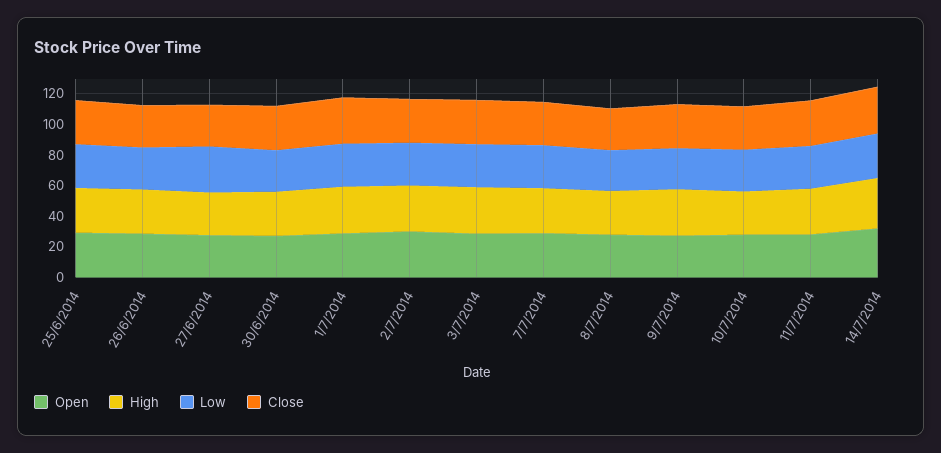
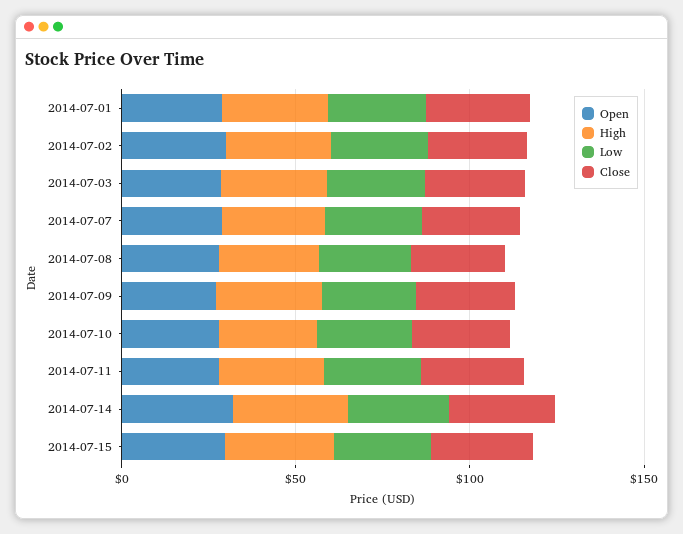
Open, 25/6/2014: 30 -> none
High, 25/6/2014: 30 -> none
Low, 25/6/2014: 30 -> none
Close, 25/6/2014: 30 -> none
Open, 26/6/2014: 30 -> none
High, 26/6/2014: 30 -> none
Low, 26/6/2014: 30 -> none
Close, 26/6/2014: 30 -> none
Open, 27/6/2014: 30 -> none
High, 27/6/2014: 30 -> none
Low, 27/6/2014: 30 -> none
Close, 27/6/2014: 30 -> none
Open, 30/6/2014: 30 -> none
High, 30/6/2014: 30 -> none
Low, 30/6/2014: 30 -> none
Close, 30/6/2014: 30 -> none
Open, 2014-07-15: none -> 30
High, 2014-07-15: none -> 30
Low, 2014-07-15: none -> 30
Close, 2014-07-15: none -> 30

